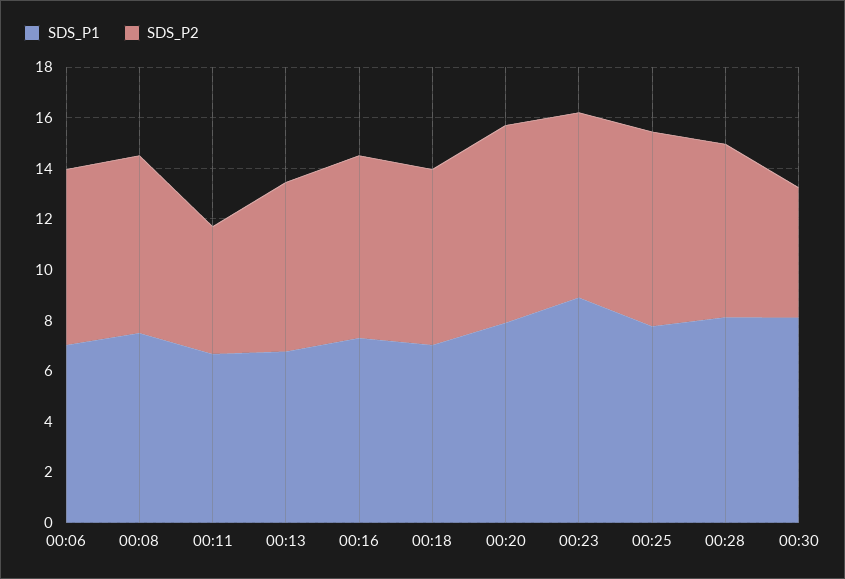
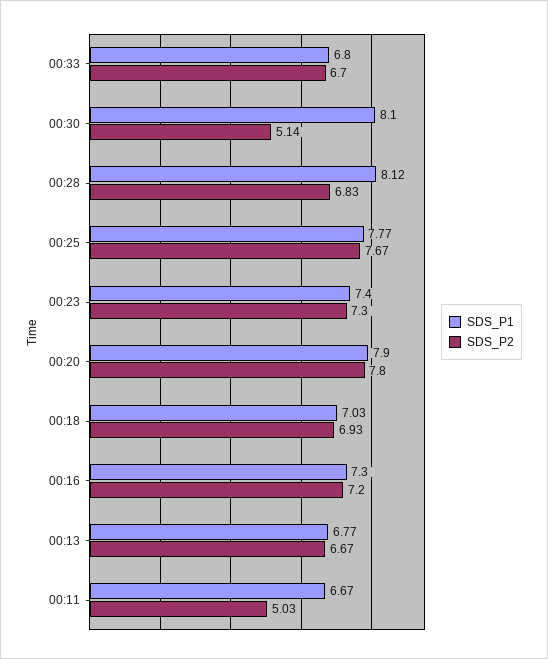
SDS_P1, 00:06: 7 -> none
SDS_P2, 00:06: 7 -> none
SDS_P1, 00:08: 7.5 -> none
SDS_P2, 00:08: 7 -> none
SDS_P1, 00:23: 9 -> 7.4
SDS_P1, 00:33: none -> 6.8
SDS_P2, 00:33: none -> 6.7

